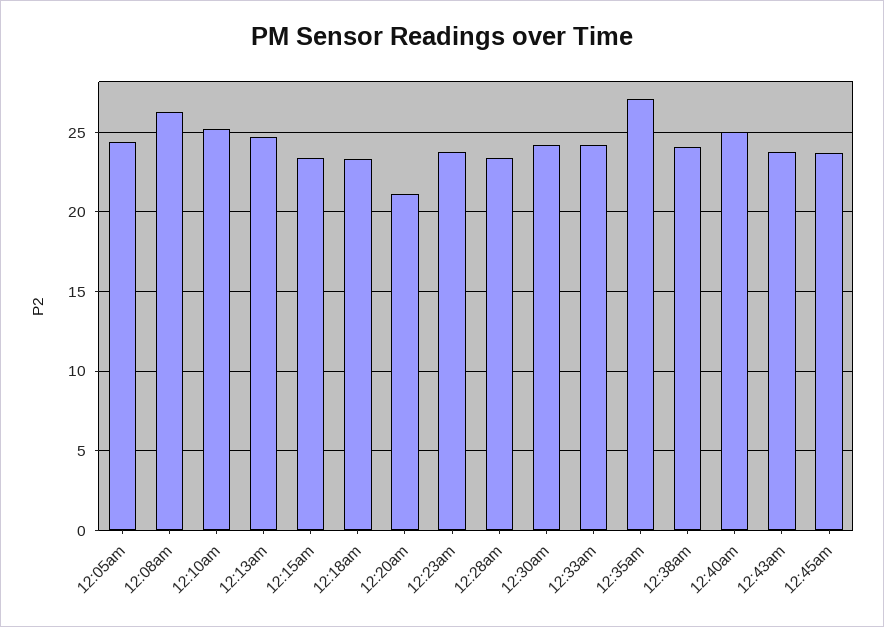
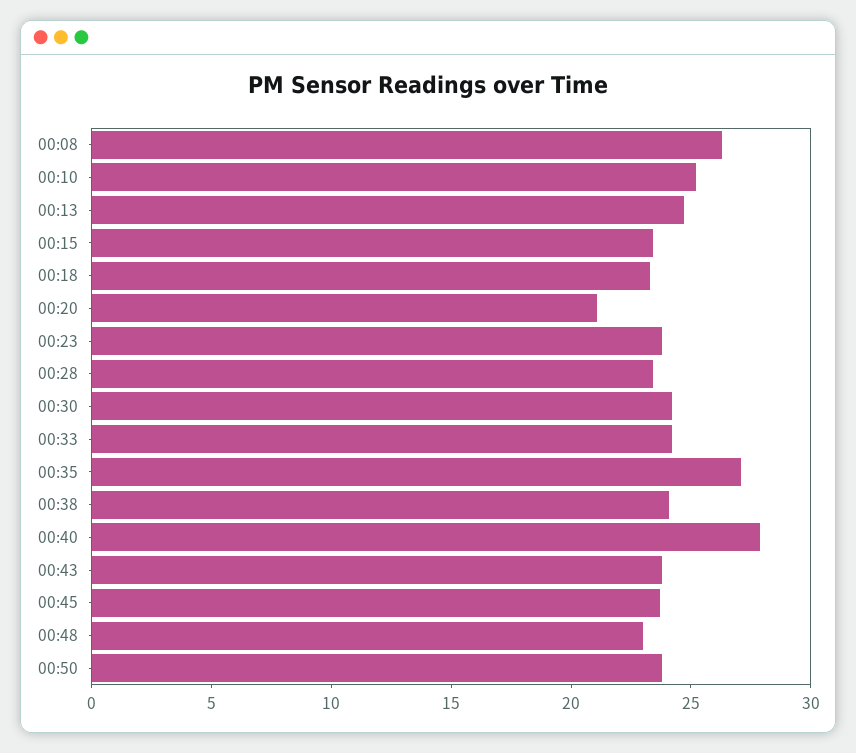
12:05am: 24.5 -> none
12:40am: 25 -> 28
00:48: none -> 23
00:50: none -> 24

